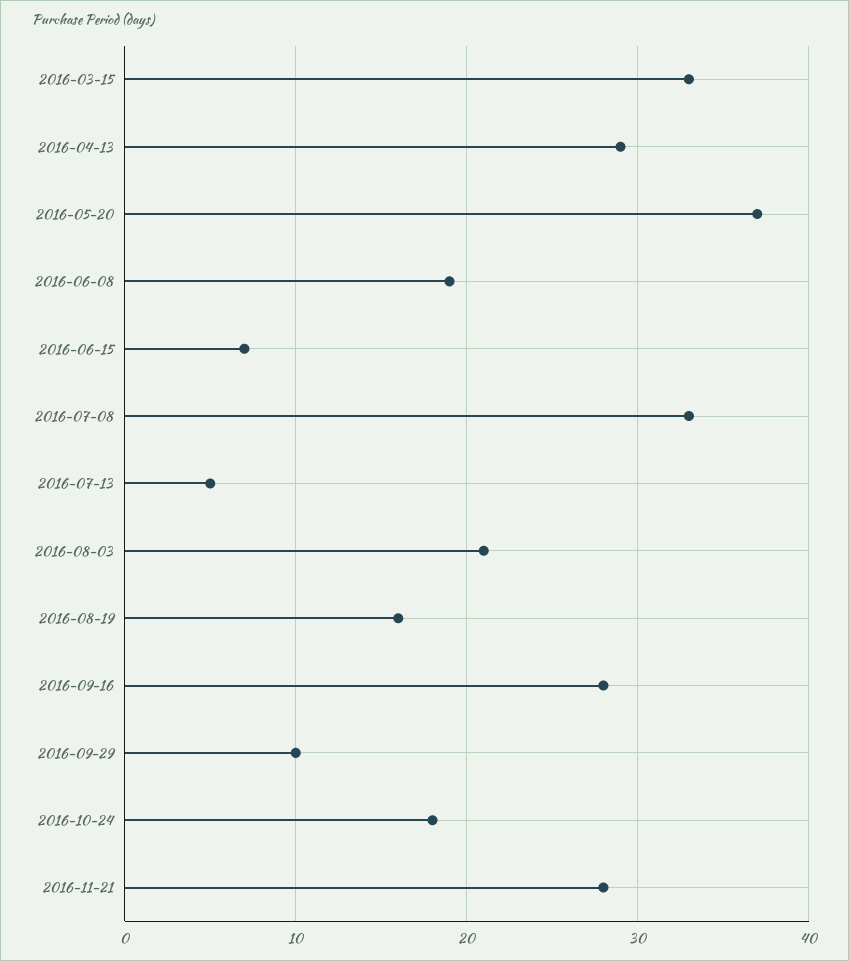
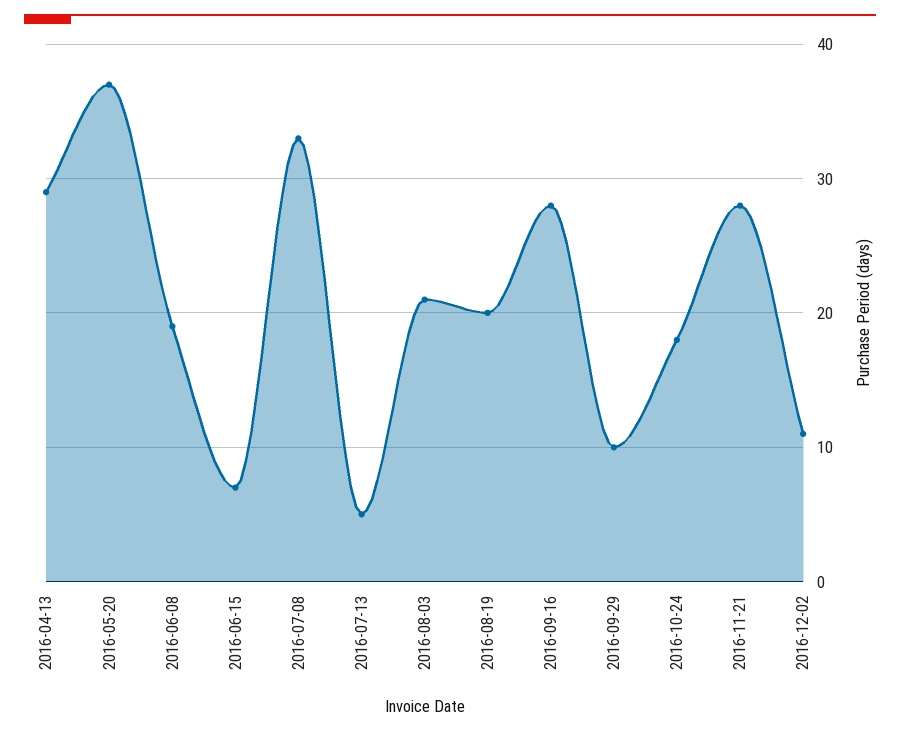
2016-03-15: 33 -> none
2016-08-19: 16 -> 20
2016-12-02: none -> 11

